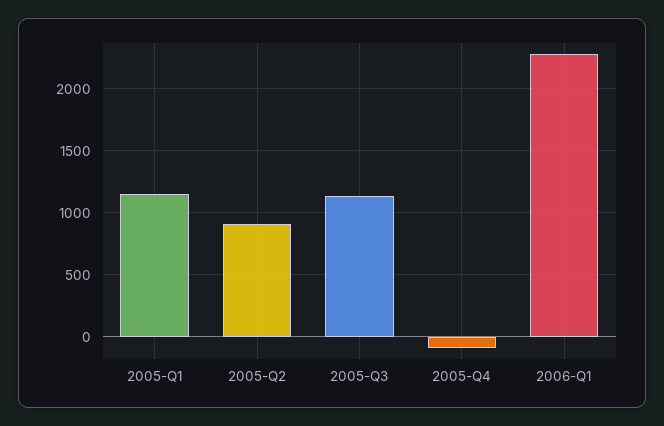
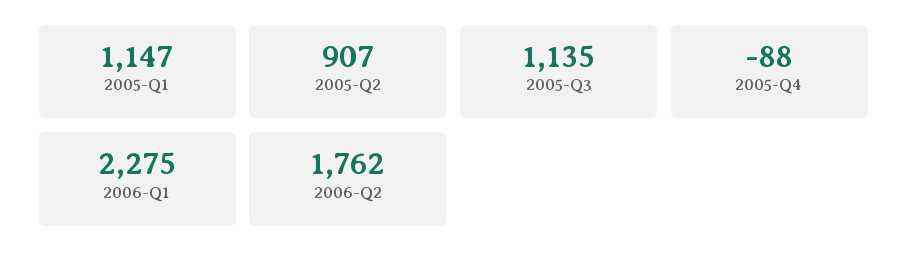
2006-Q2: none -> 1762

